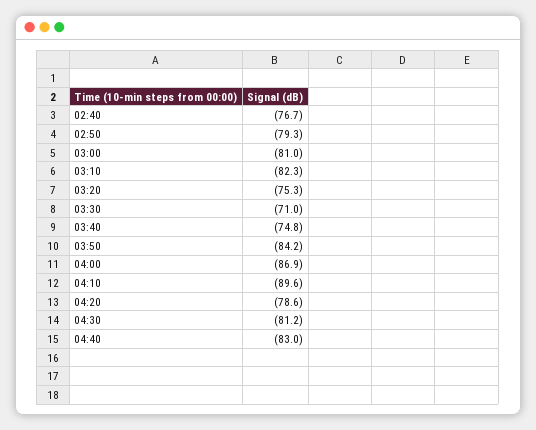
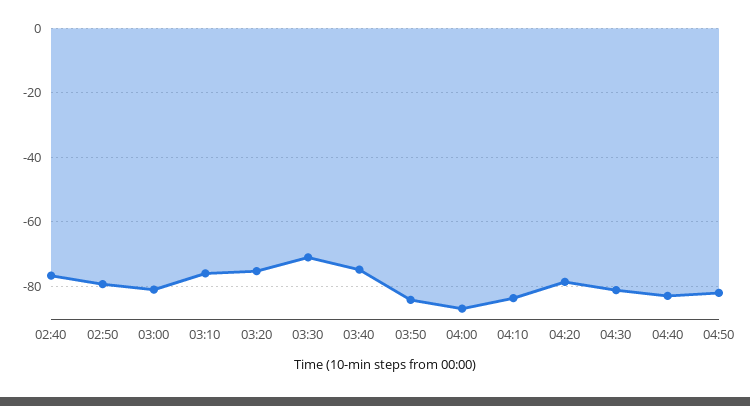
03:10: -82.3 -> -76
04:10: -89.6 -> -84
04:50: none -> -82

